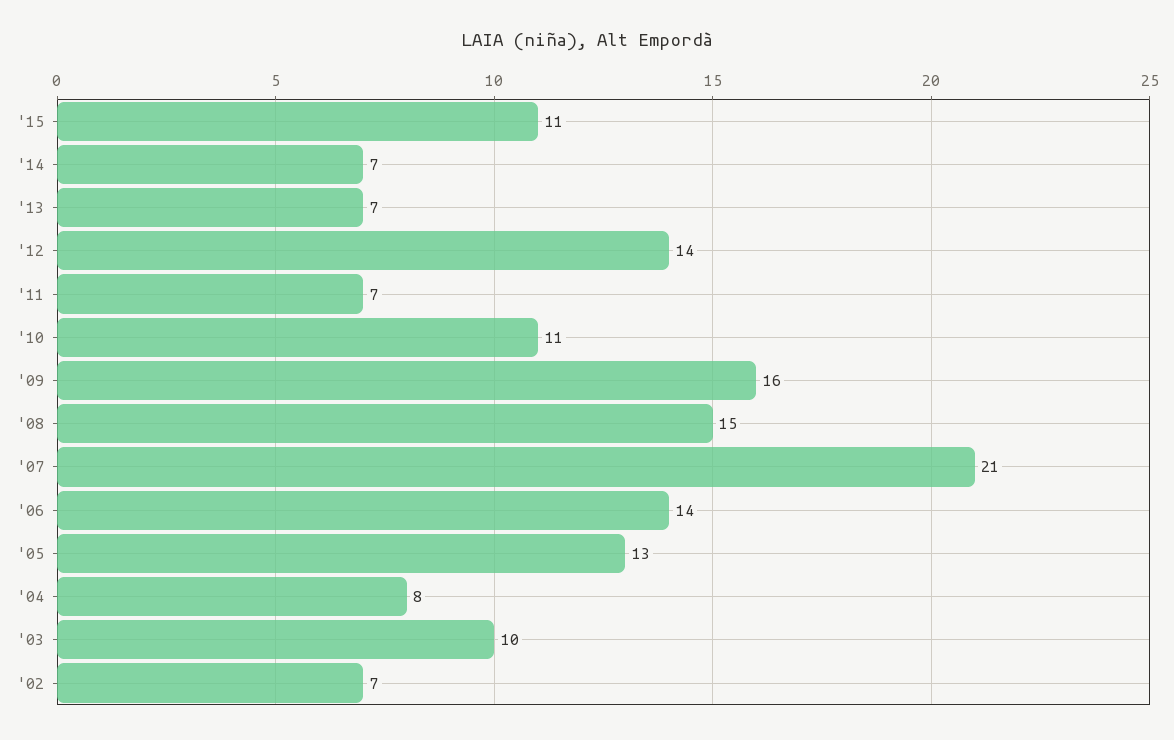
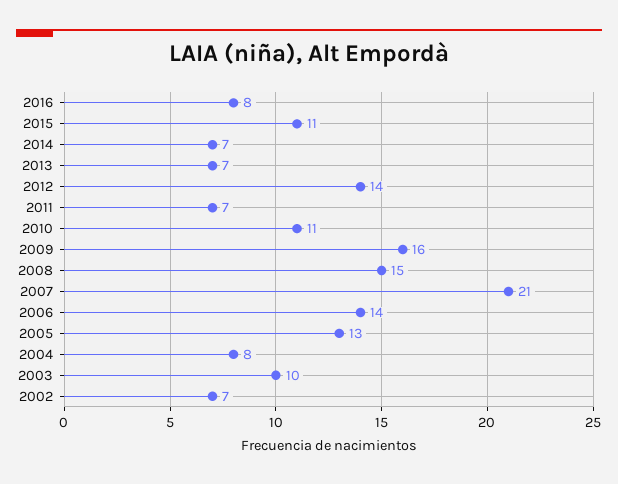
2016: none -> 8

